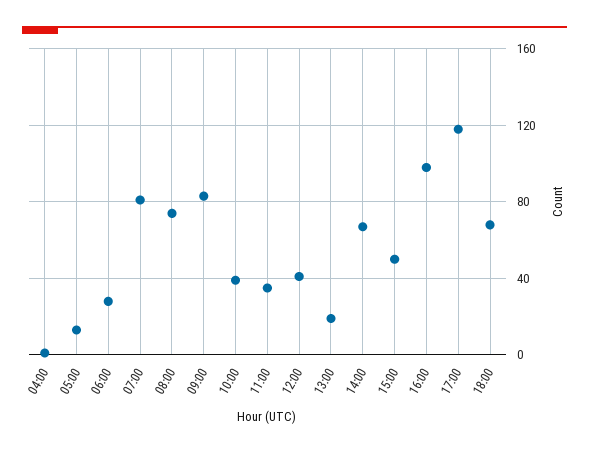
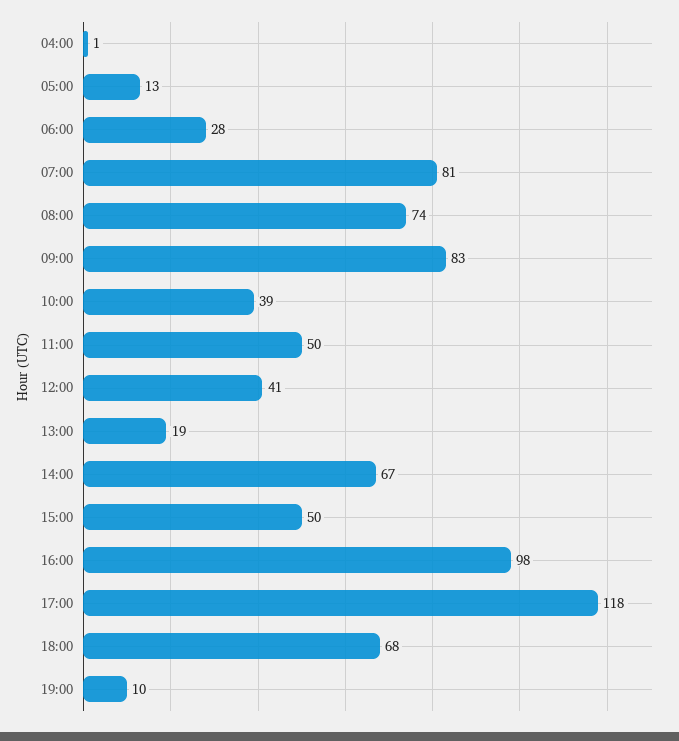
11:00: 35 -> 50
19:00: none -> 10

